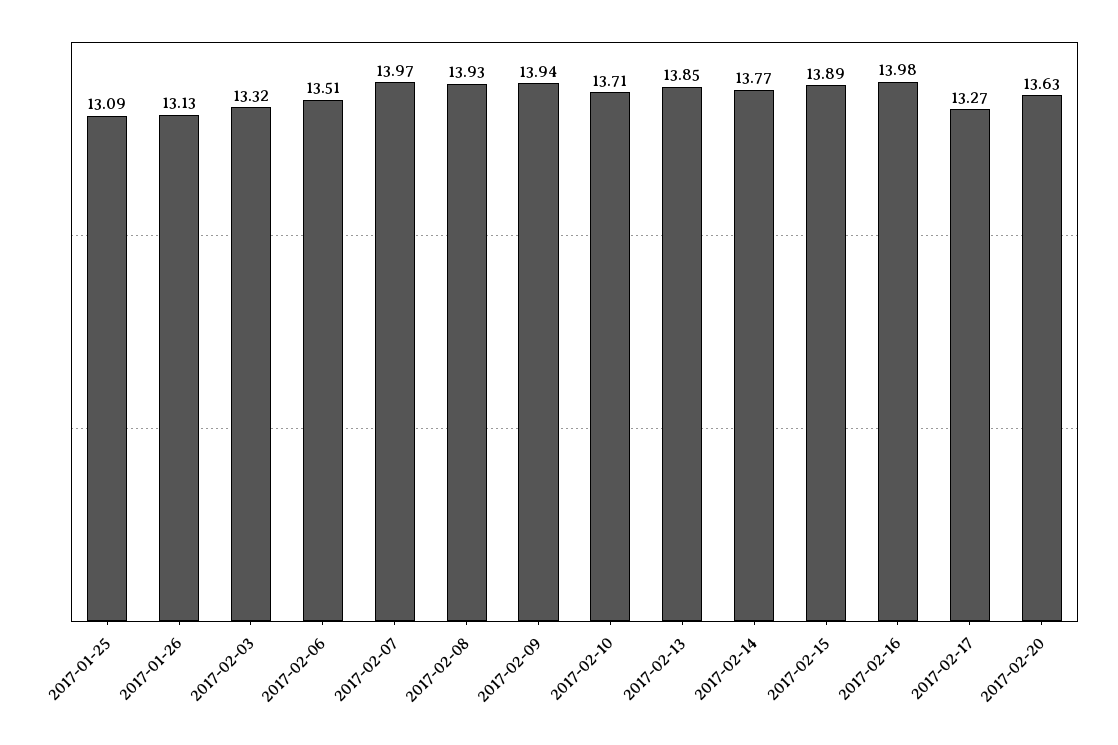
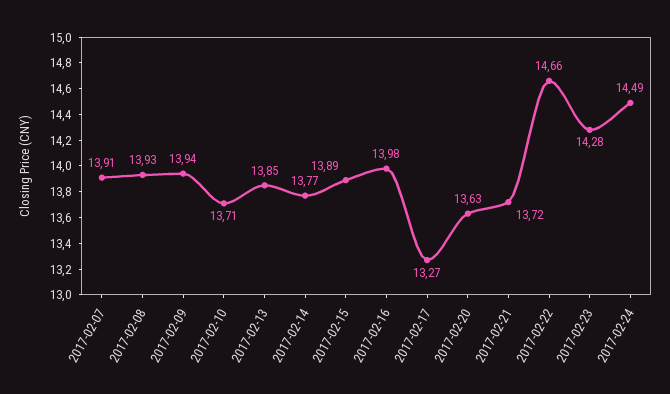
2017-01-25: 13.09 -> none
2017-01-26: 13.13 -> none
2017-02-03: 13.32 -> none
2017-02-06: 13.51 -> none
2017-02-07: 13.97 -> 13.91
2017-02-21: none -> 13.72
2017-02-22: none -> 14.66
2017-02-23: none -> 14.28
2017-02-24: none -> 14.49

